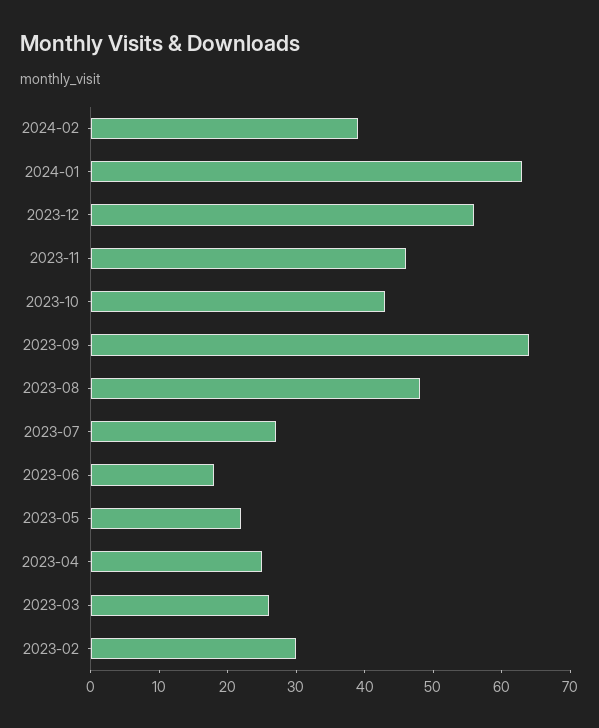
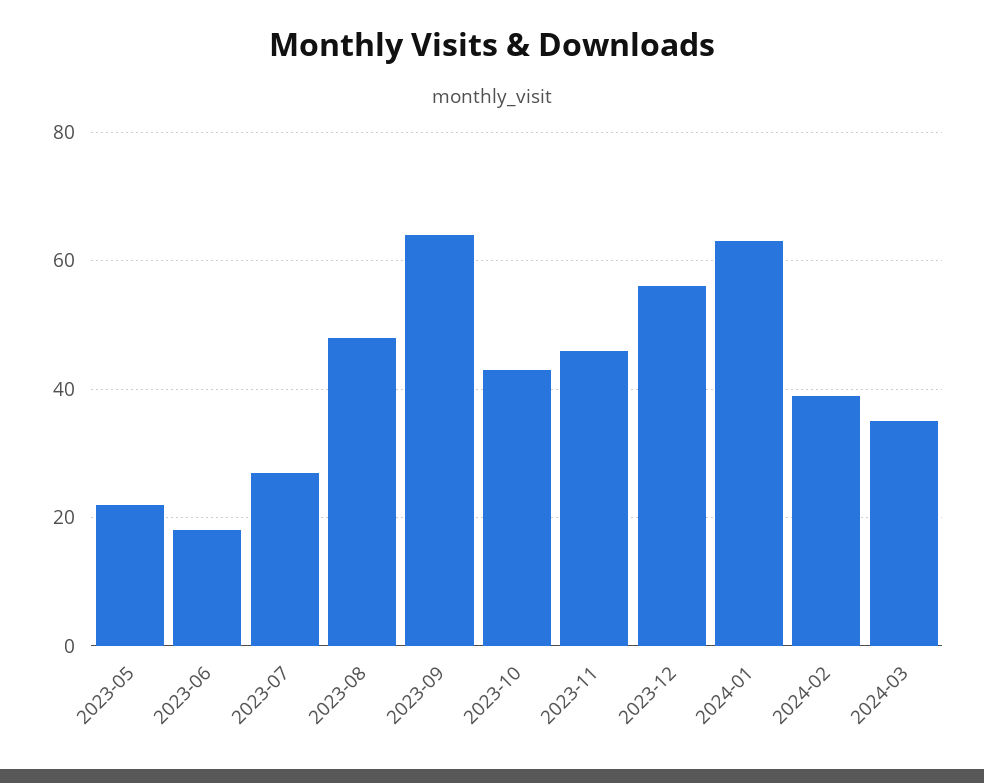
2023-04: 25 -> none
2023-03: 25 -> none
2023-02: 30 -> none
2024-03: none -> 35

